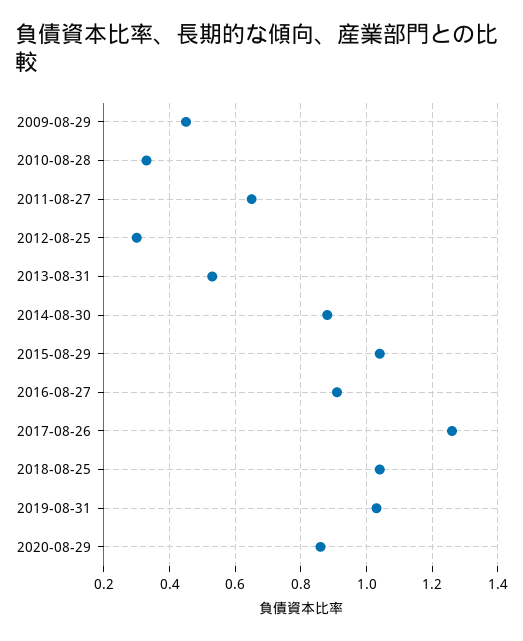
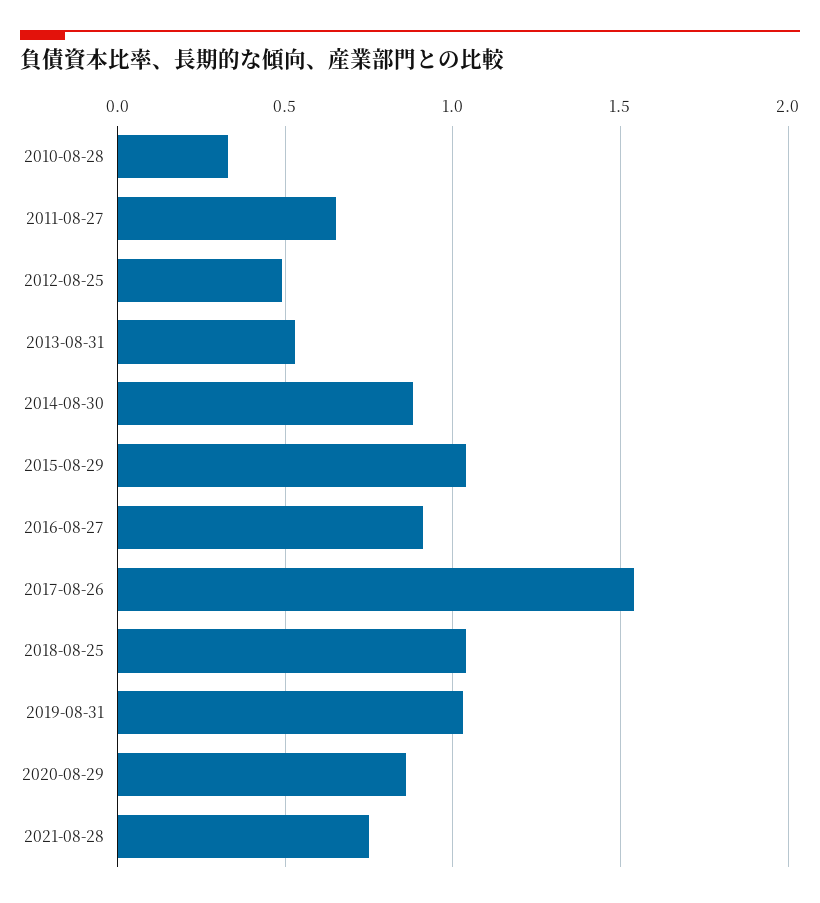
2009-08-29: 0.45 -> none
2012-08-25: 0.3 -> 0.5
2017-08-26: 1.25 -> 1.55
2021-08-28: none -> 0.75

